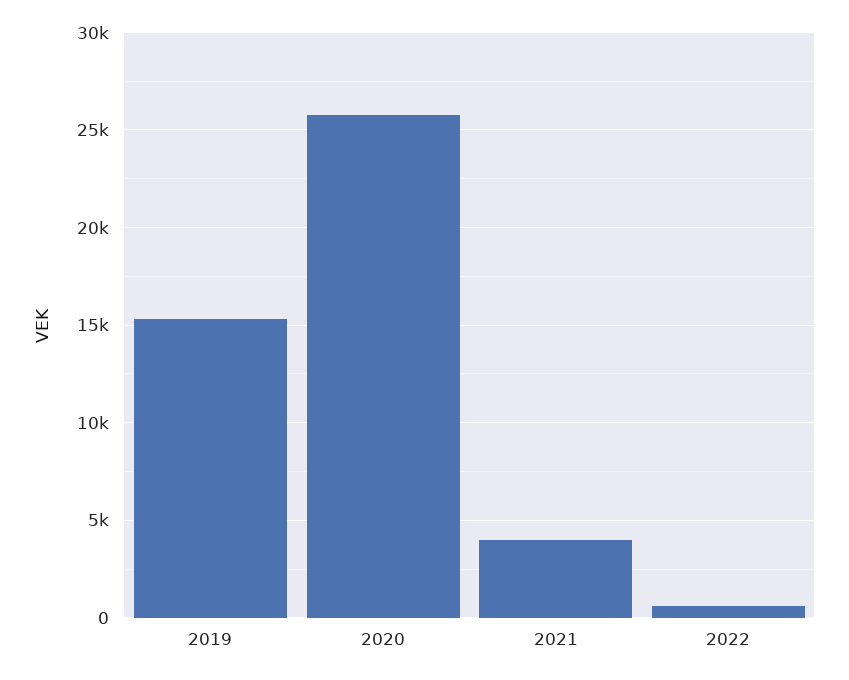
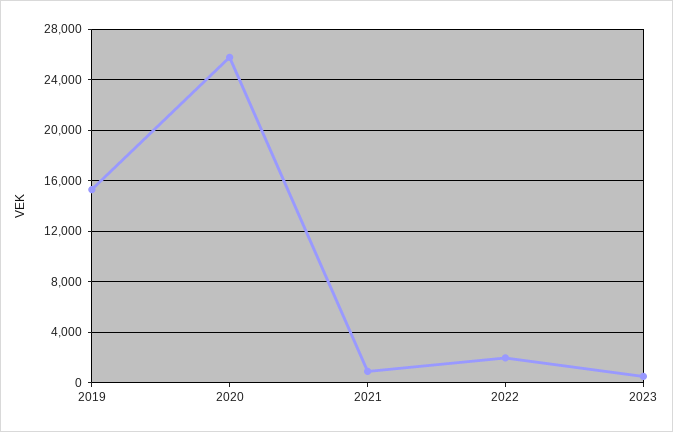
2021: 4000 -> 1000
2022: 500 -> 2000
2023: none -> 500

